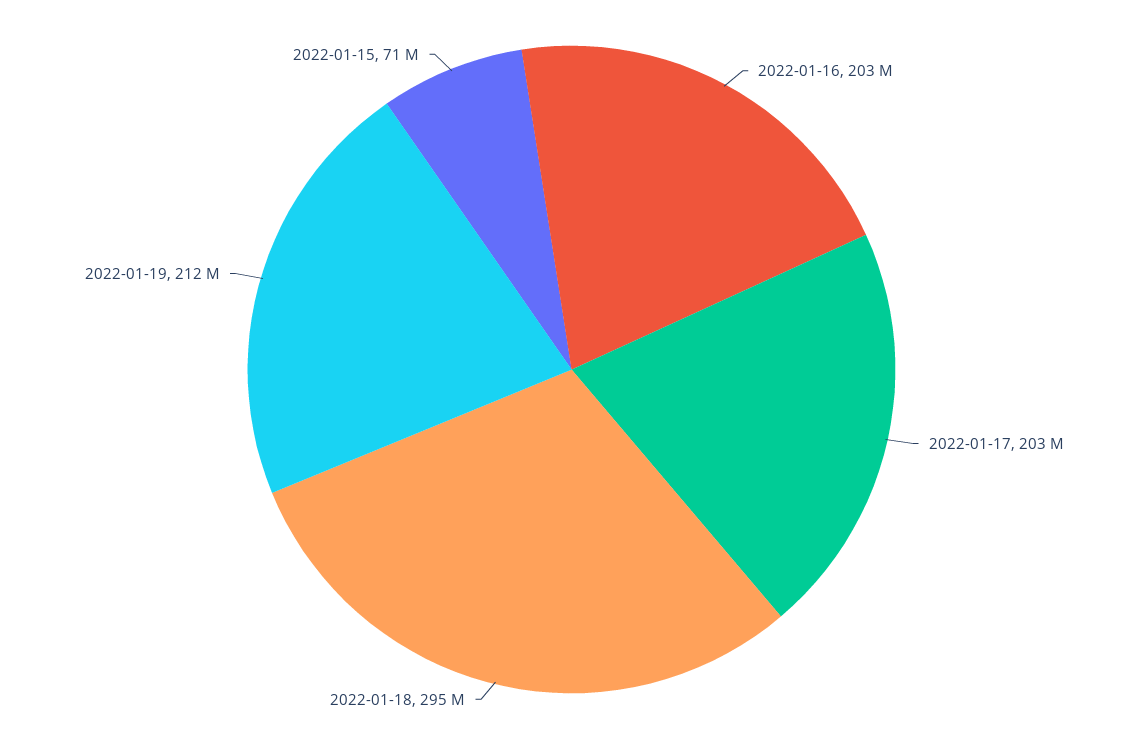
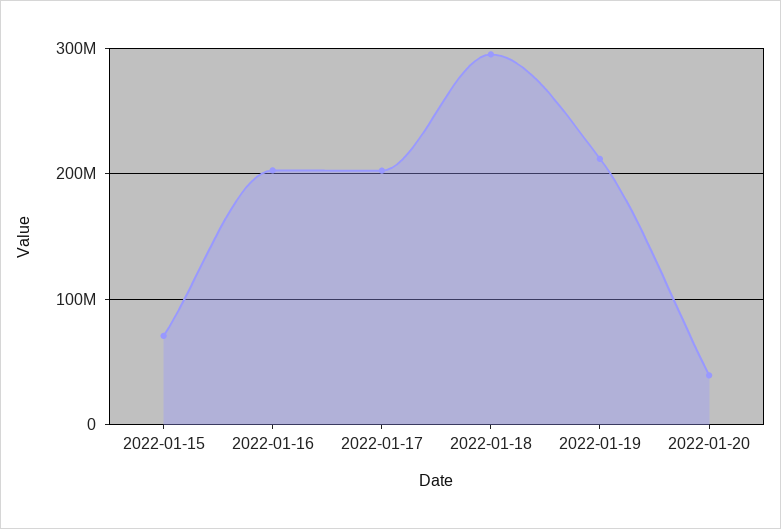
2022-01-20: none -> 40000000

